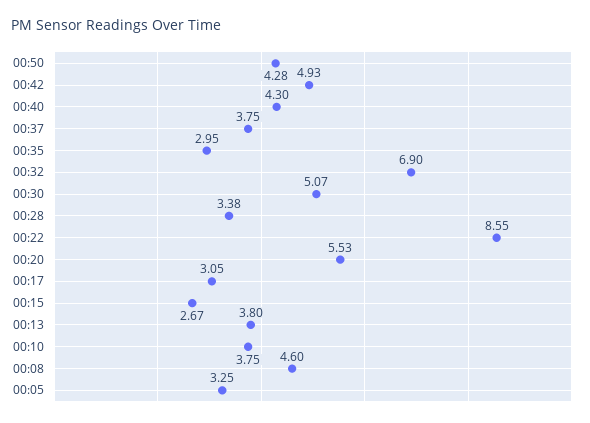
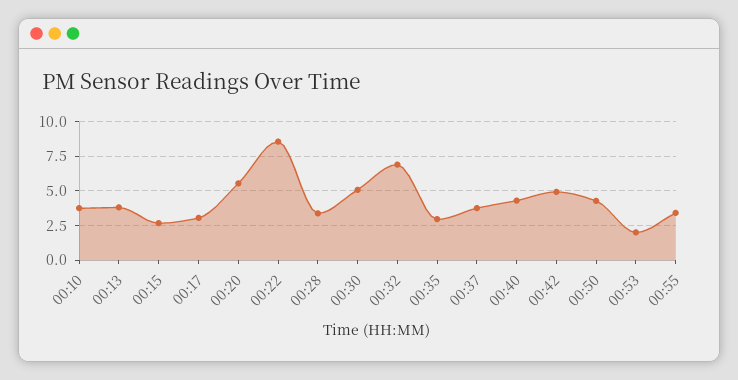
00:08: 4.6 -> none
00:05: 3.25 -> none
00:53: none -> 2
00:55: none -> 3.5

